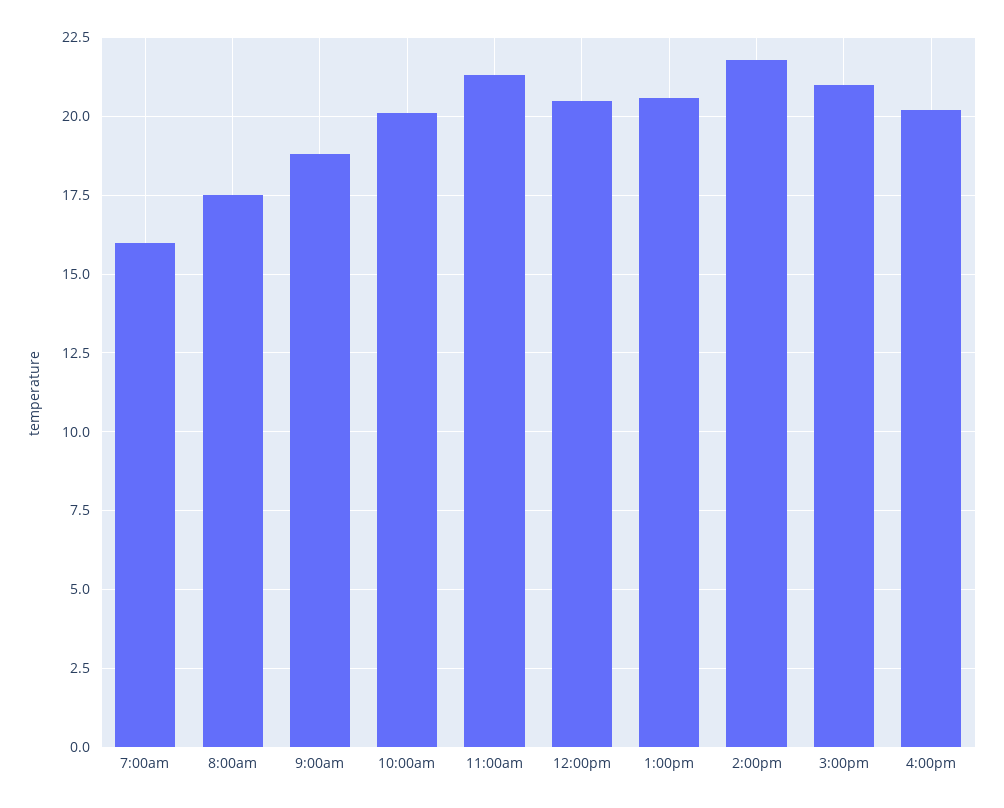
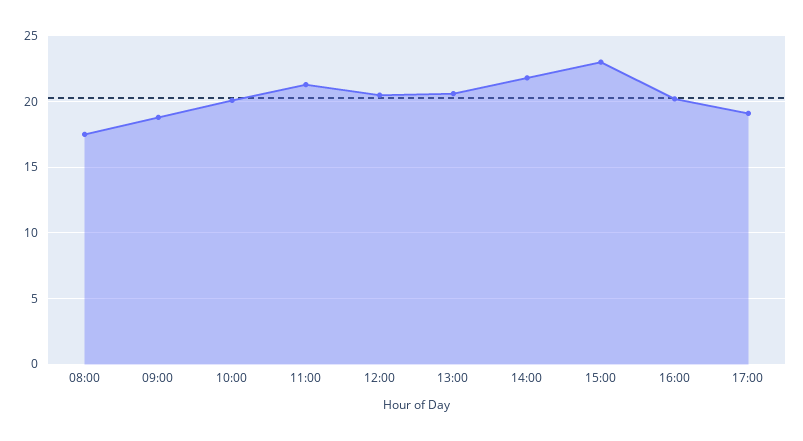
7:00am: 16 -> none
3:00pm: 21 -> 23
17:00: none -> 19

